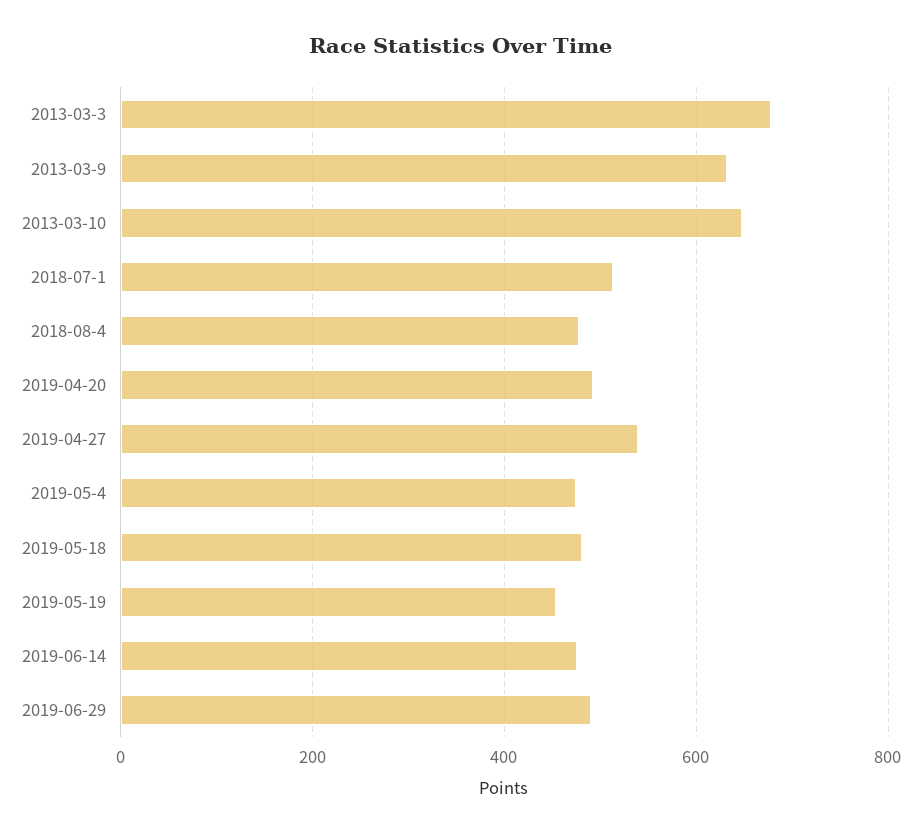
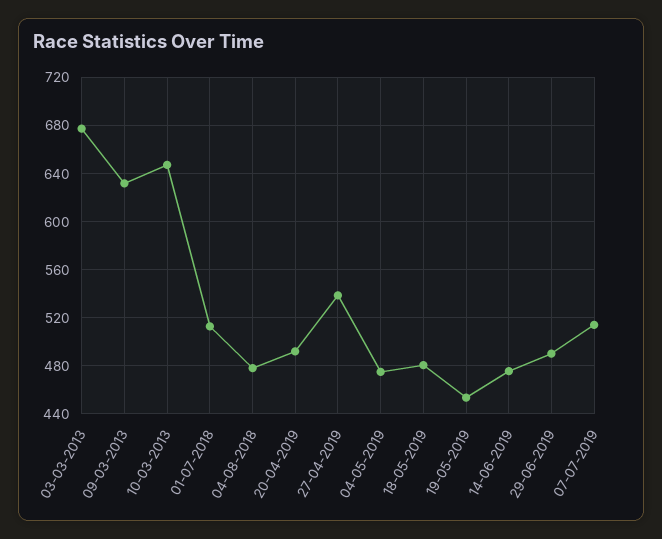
07-07-2019: none -> 515

